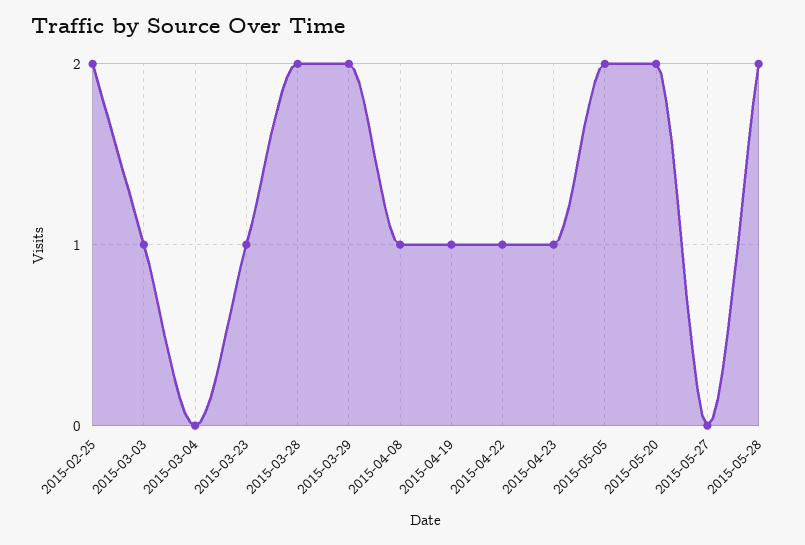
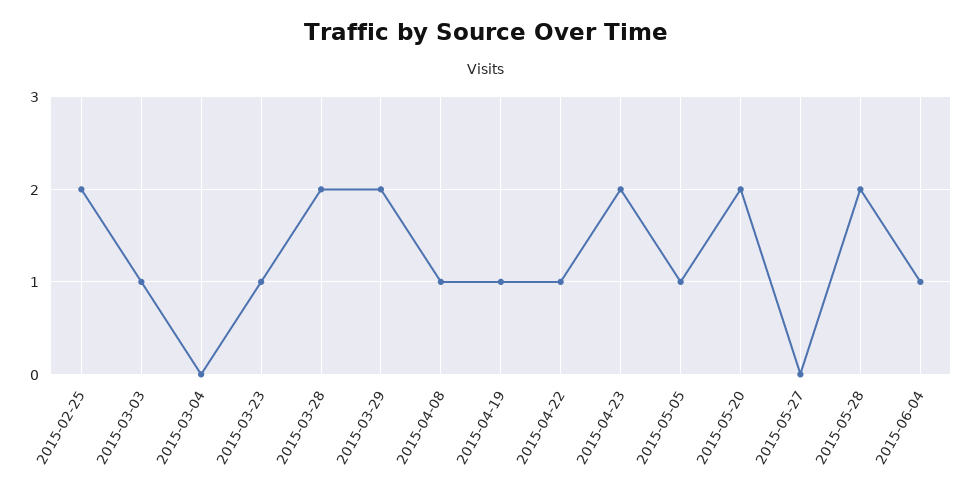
2015-04-23: 1 -> 2
2015-05-05: 2 -> 1
2015-06-04: none -> 1

